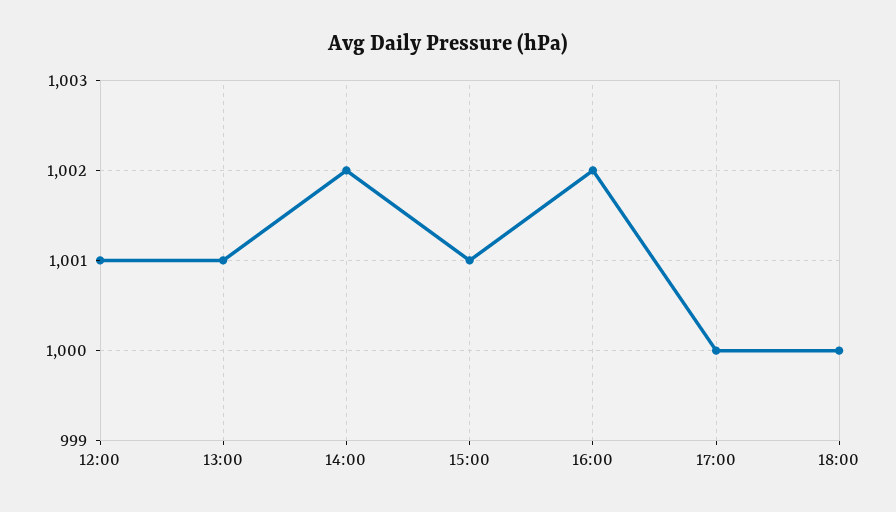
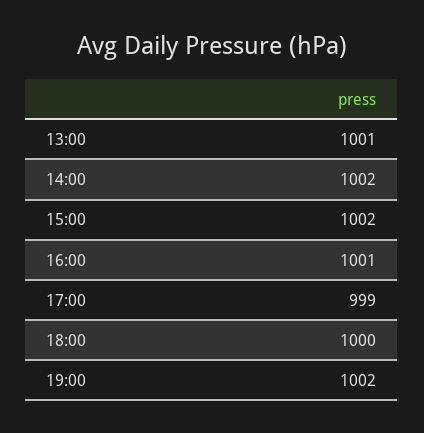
12:00: 1001 -> none
15:00: 1001 -> 1002
16:00: 1002 -> 1001
17:00: 1000 -> 999
19:00: none -> 1002

